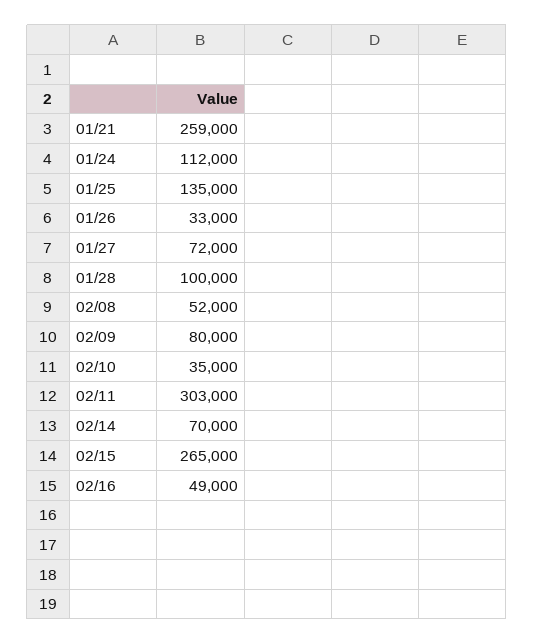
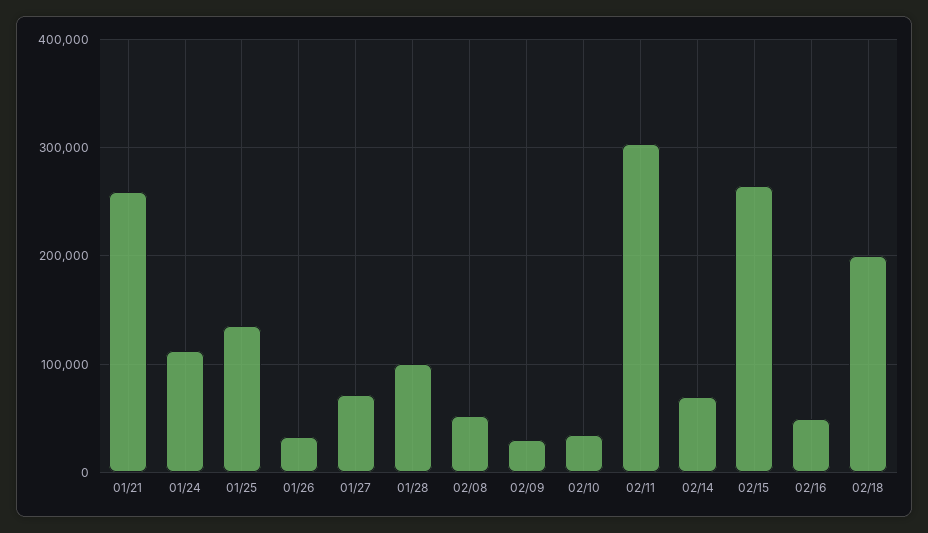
02/09: 80000 -> 30000
02/18: none -> 200000

